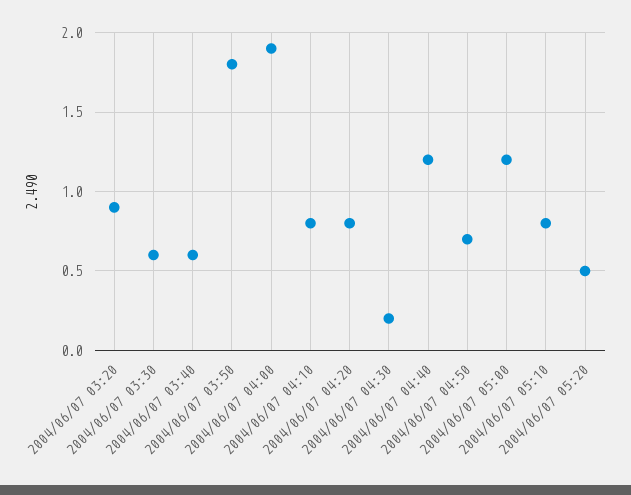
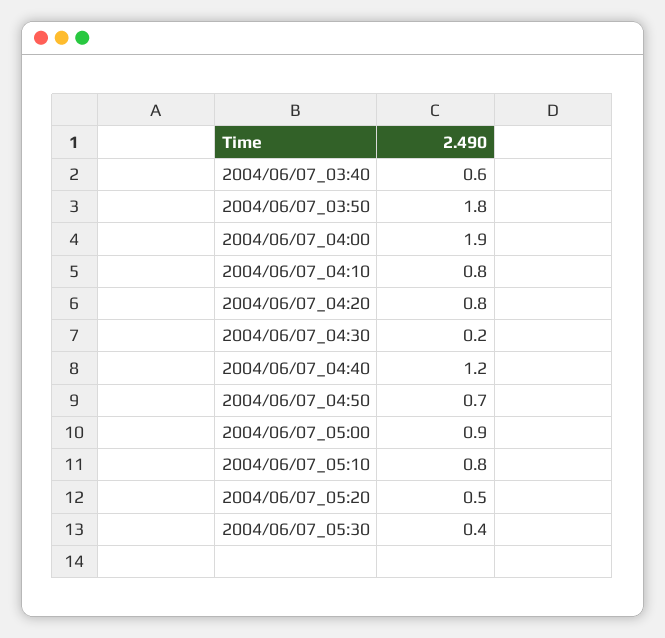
2004/06/07 03:20: 0.9 -> none
2004/06/07 03:30: 0.6 -> none
2004/06/07 05:00: 1.2 -> 0.9
2004/06/07_05:30: none -> 0.4

